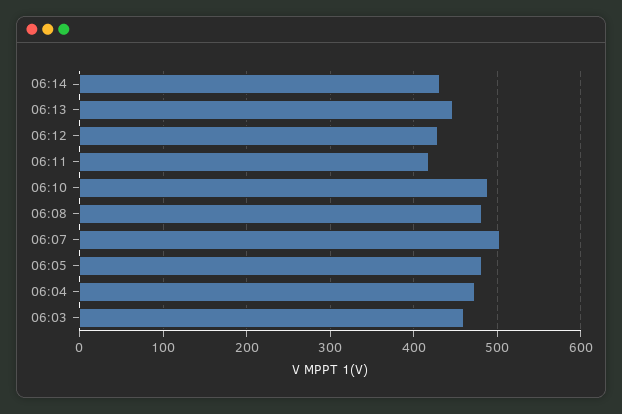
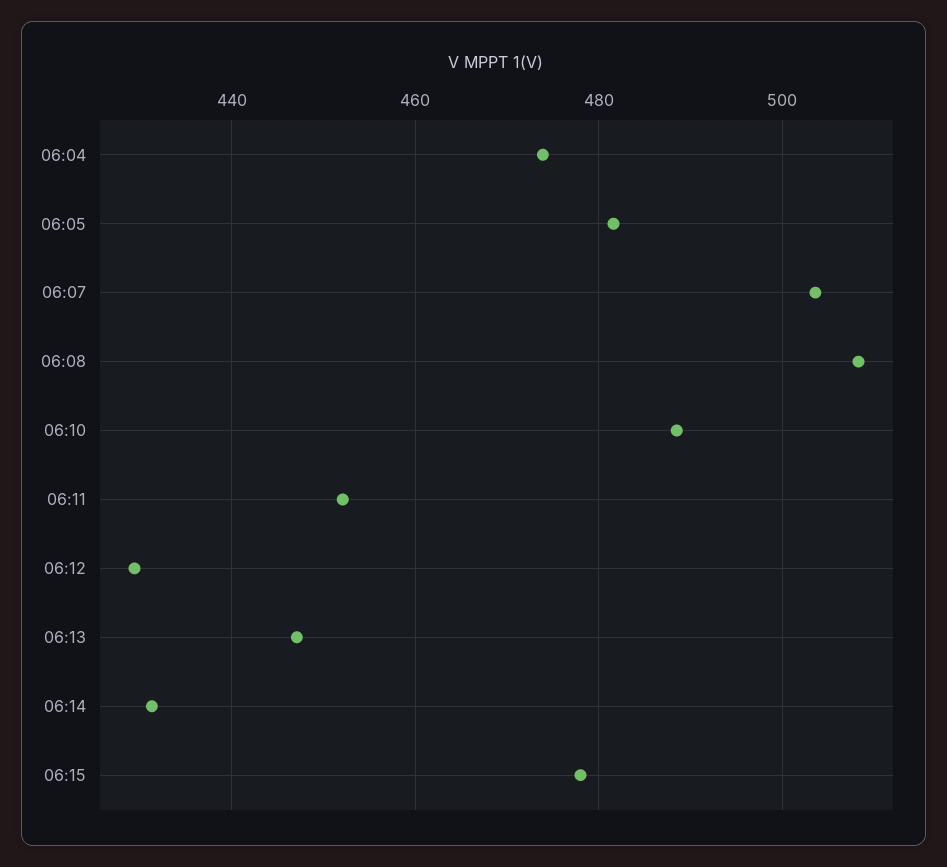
06:11: 420 -> 452
06:08: 480 -> 508
06:03: 460 -> none
06:15: none -> 478

